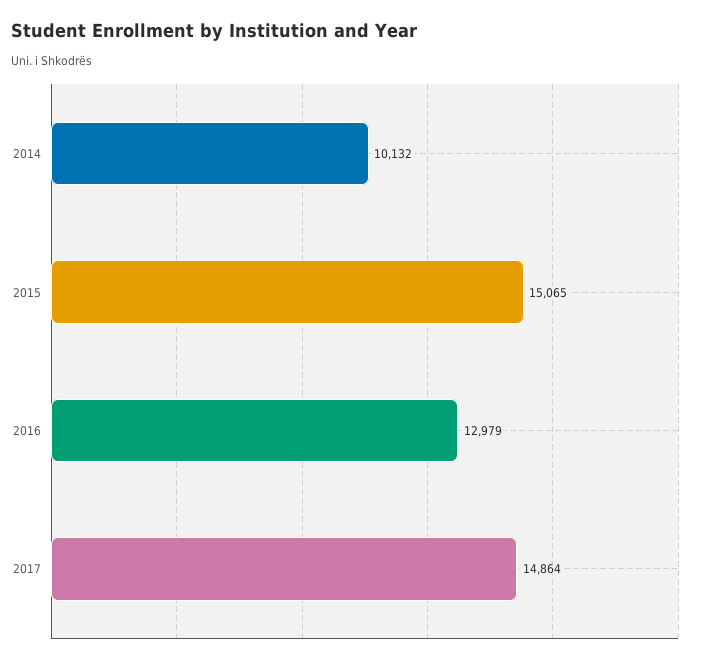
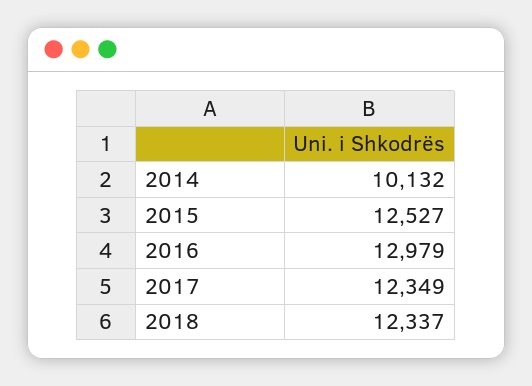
2015: 15065 -> 12527
2017: 14864 -> 12349
2018: none -> 12337

